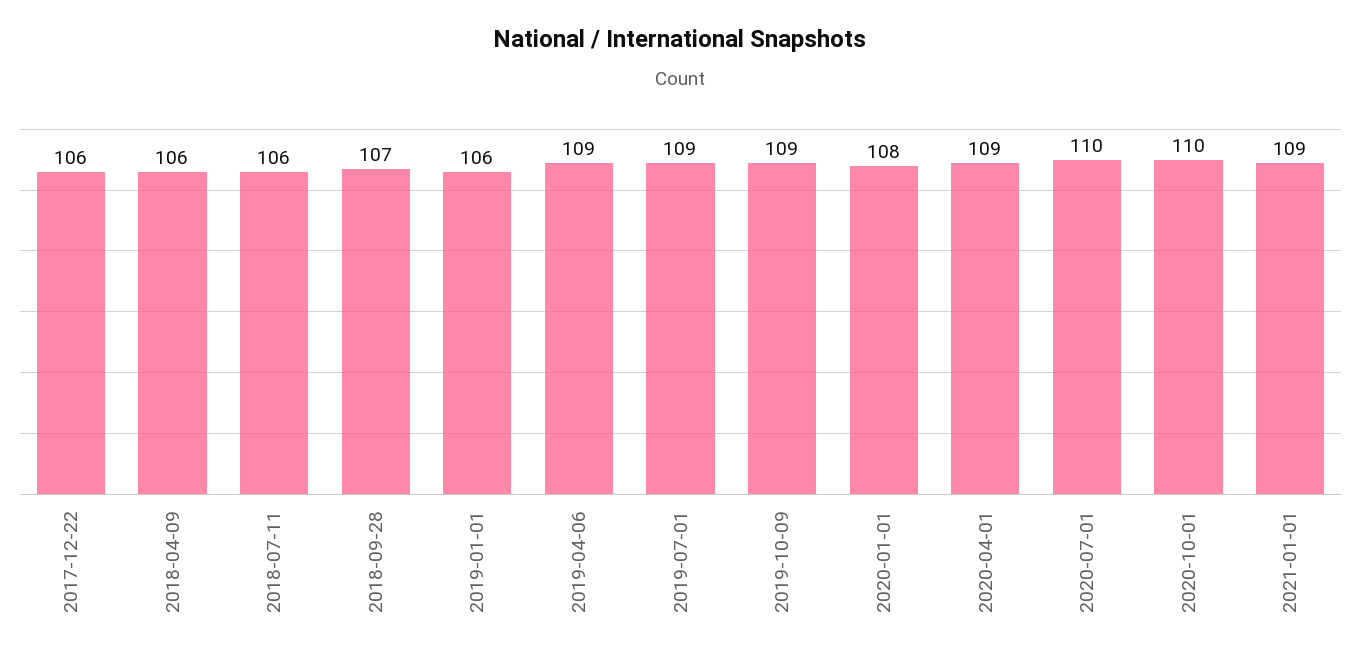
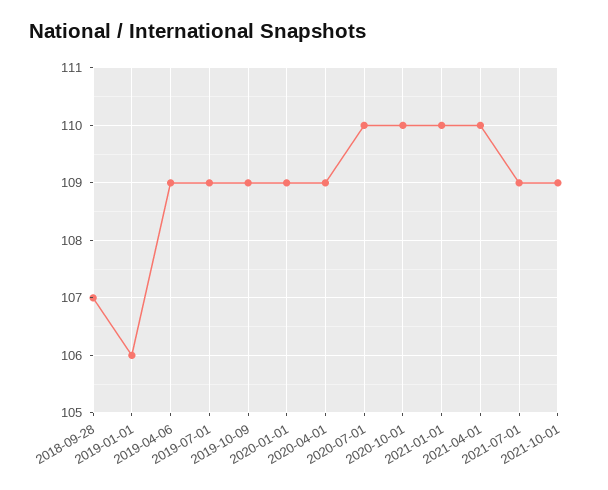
2017-12-22: 106 -> none
2018-04-09: 106 -> none
2018-07-11: 106 -> none
2020-01-01: 108 -> 109
2021-01-01: 109 -> 110
2021-04-01: none -> 110
2021-07-01: none -> 109
2021-10-01: none -> 109

